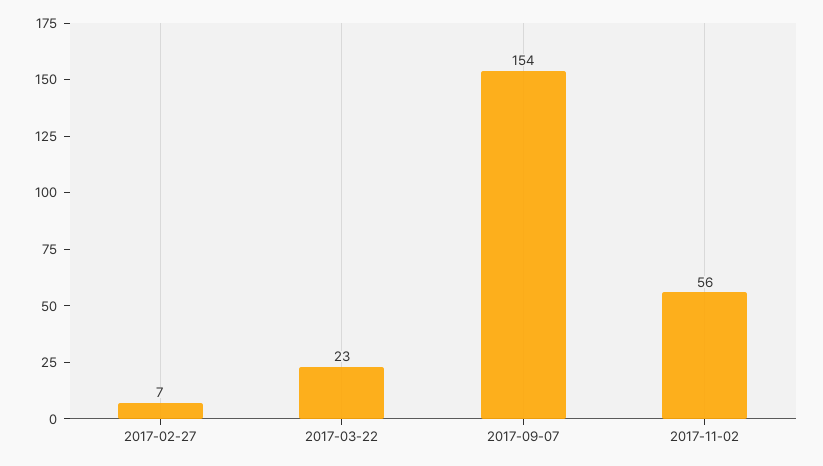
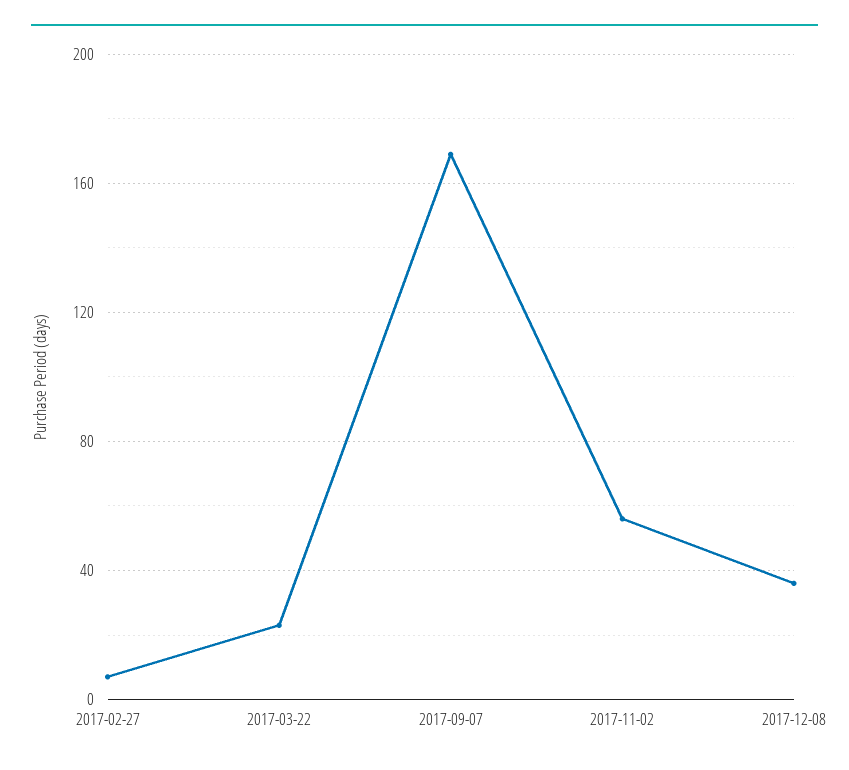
2017-09-07: 154 -> 170
2017-12-08: none -> 35

